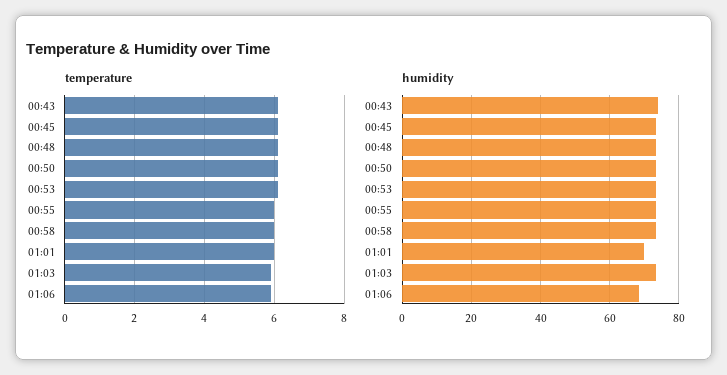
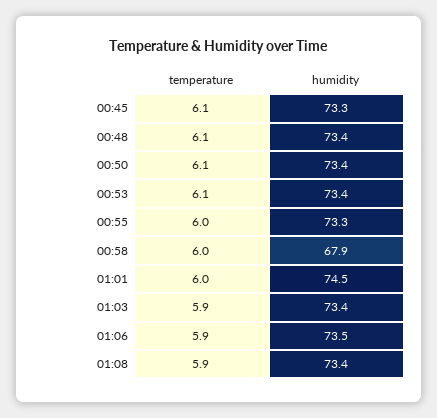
temperature, 00:43: 6 -> none
humidity, 00:43: 74 -> none
humidity, 00:58: 74 -> 67.9
humidity, 01:01: 70 -> 74.5
humidity, 01:06: 68 -> 73.5
temperature, 01:08: none -> 5.9
humidity, 01:08: none -> 73.4

